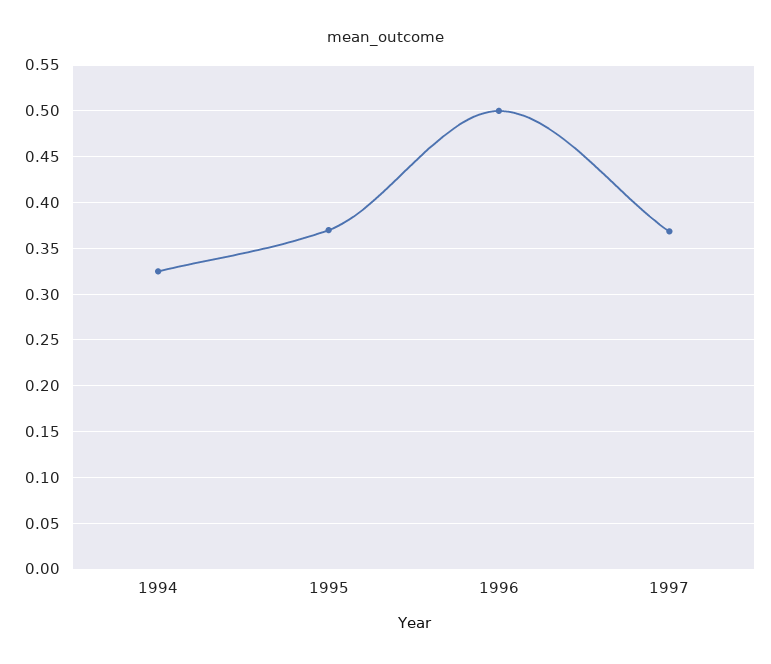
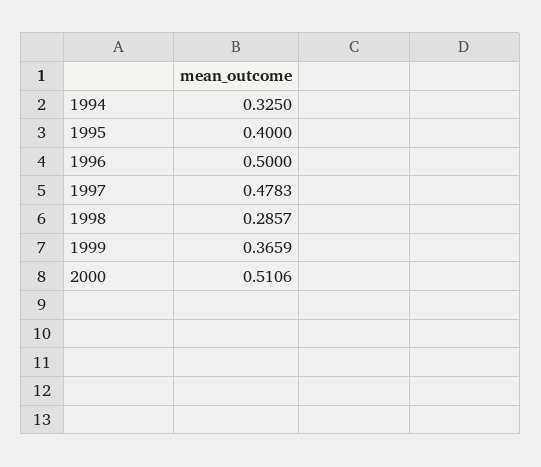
1995: 0.37 -> 0.4
1997: 0.37 -> 0.4783
1998: none -> 0.2857
1999: none -> 0.3659
2000: none -> 0.5106

